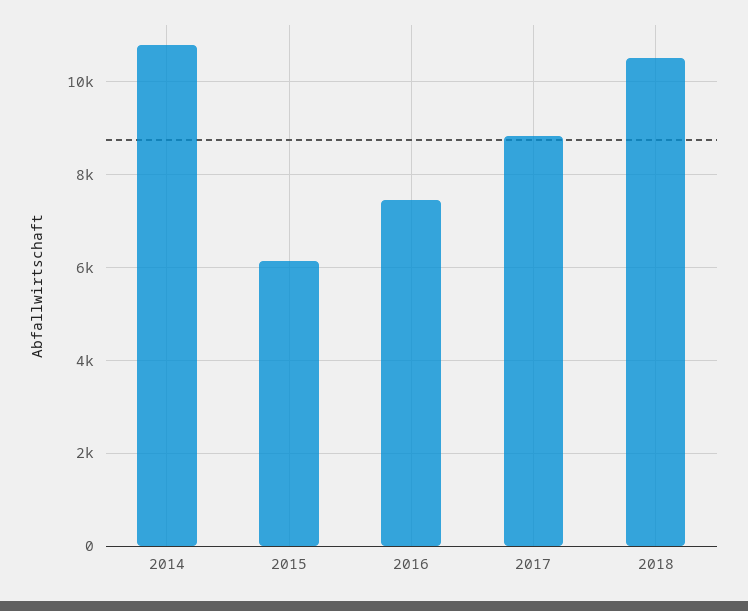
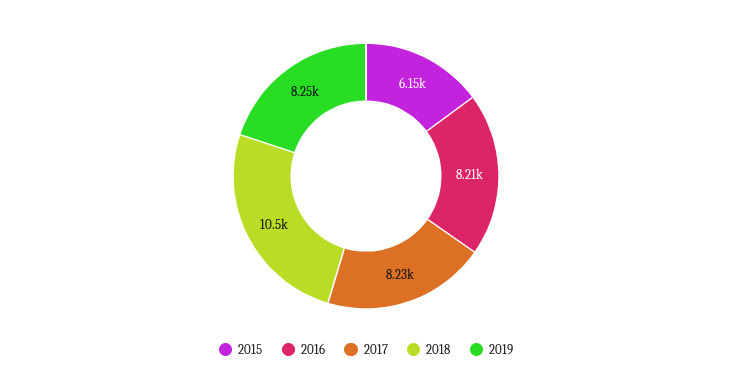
2014: 10800 -> none
2016: 7400 -> 8210
2017: 8800 -> 8230
2019: none -> 8250

